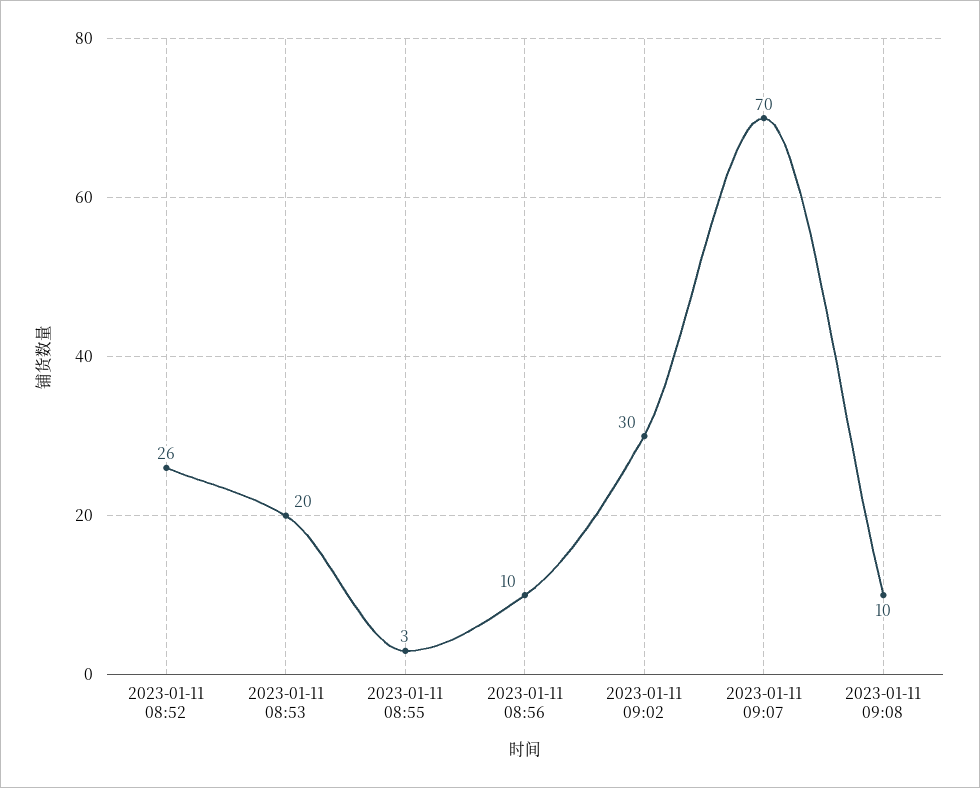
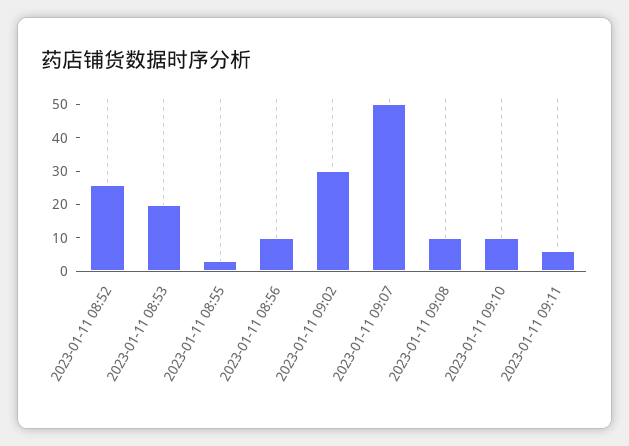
2023-01-11 09:07: 70 -> 50
2023-01-11 09:10: none -> 10
2023-01-11 09:11: none -> 5

